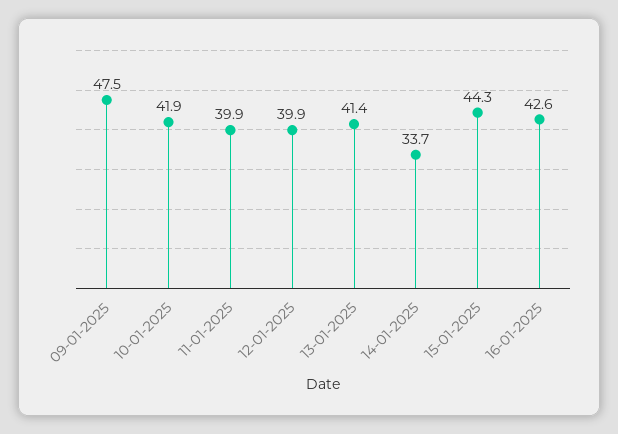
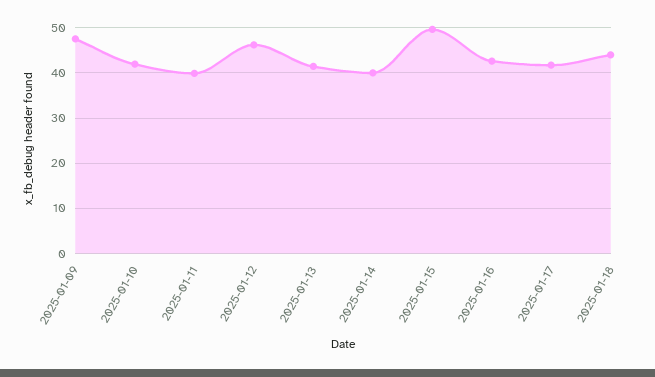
12-01-2025: 39.9 -> 46
14-01-2025: 33.7 -> 40
15-01-2025: 44.3 -> 50
2025-01-17: none -> 42
2025-01-18: none -> 44

